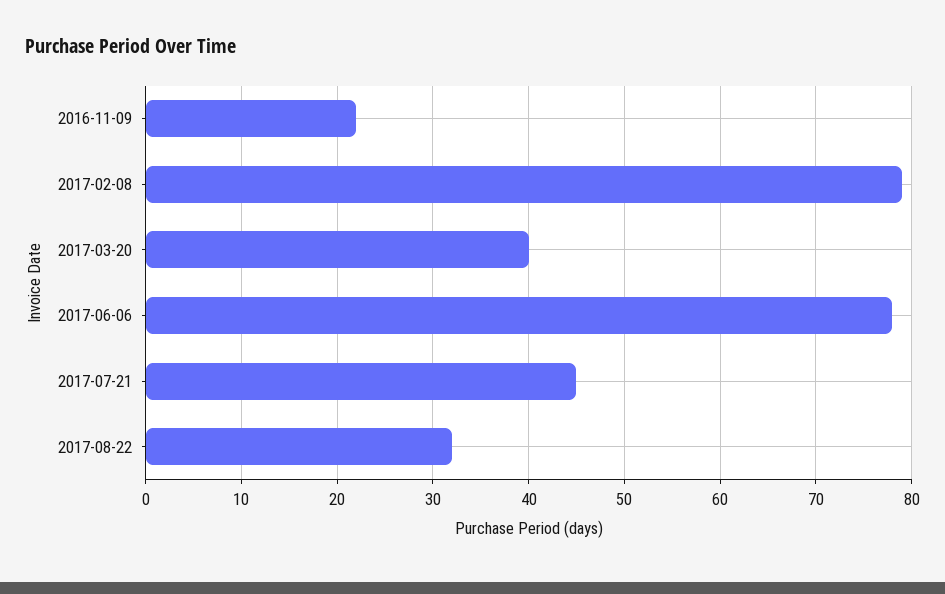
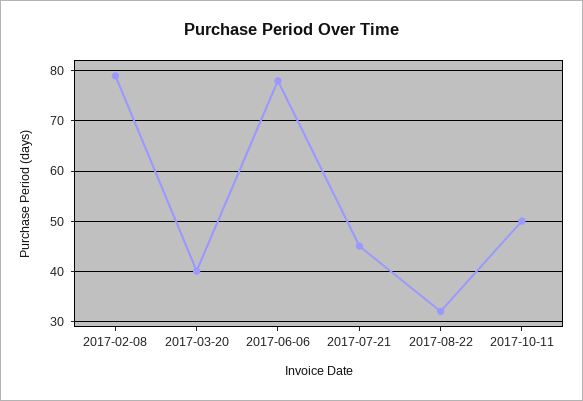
2016-11-09: 22 -> none
2017-10-11: none -> 50

